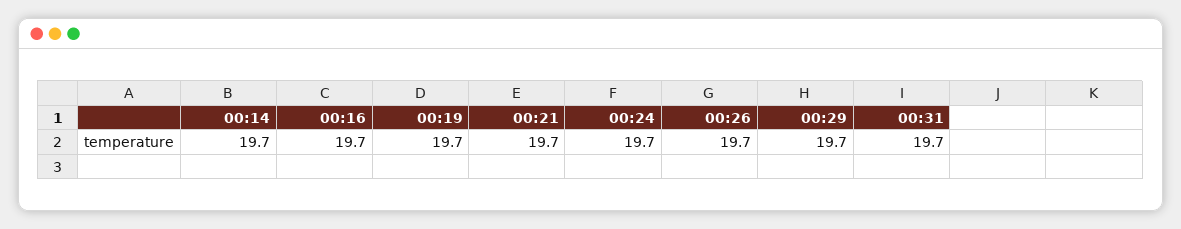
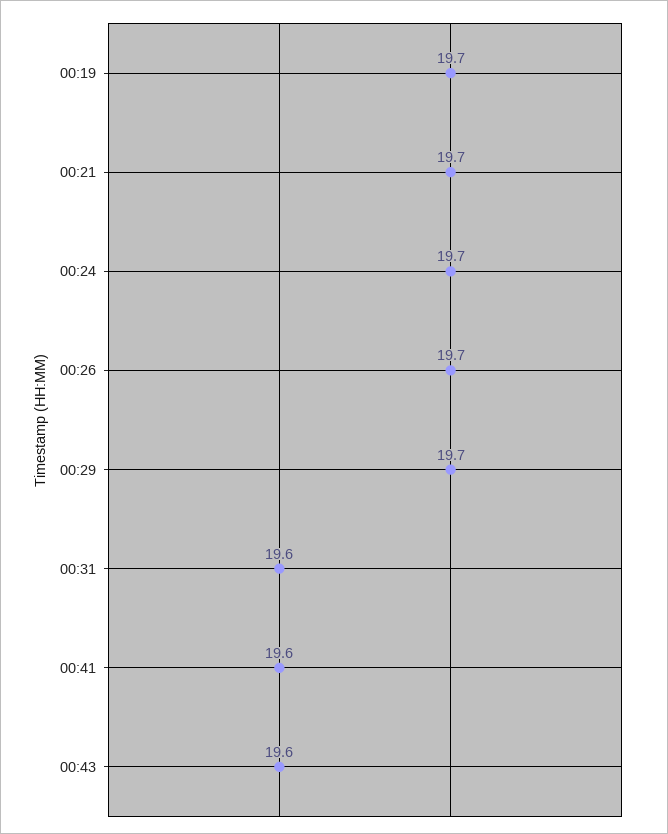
00:14: 19.7 -> none
00:16: 19.7 -> none
00:31: 19.7 -> 19.6
00:41: none -> 19.6
00:43: none -> 19.6

